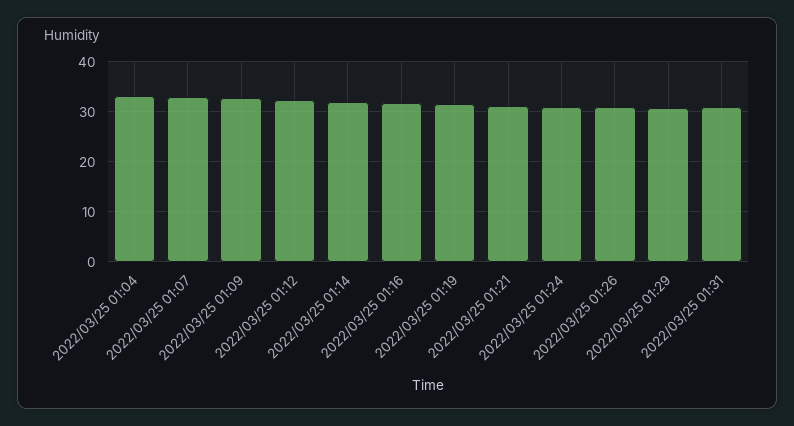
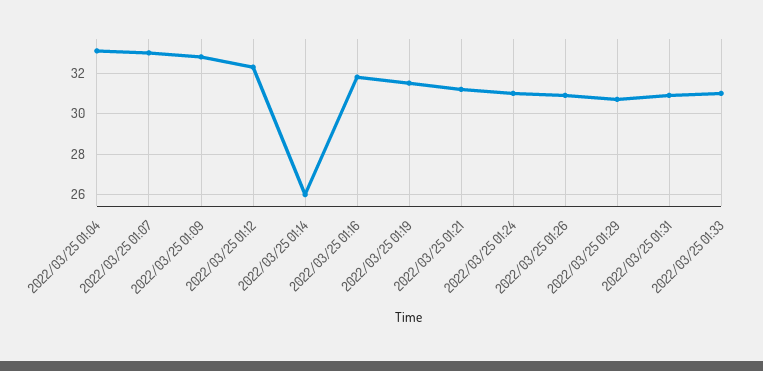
2022/03/25 01:14: 32 -> 26
2022/03/25 01:33: none -> 31

